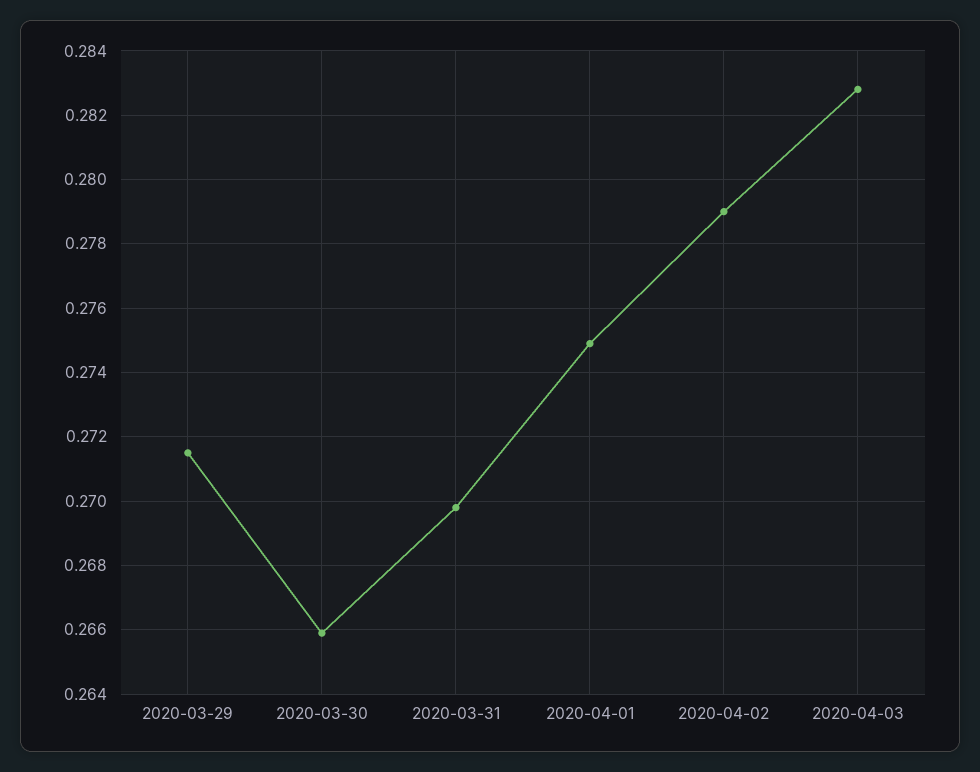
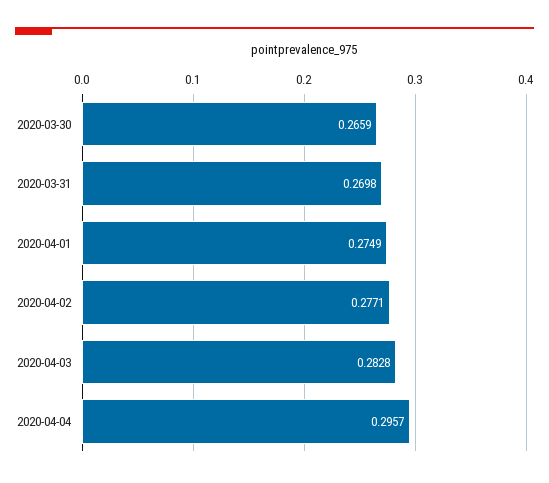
2020-03-29: 0.2715 -> none
2020-04-02: 0.279 -> 0.2771
2020-04-04: none -> 0.2957

